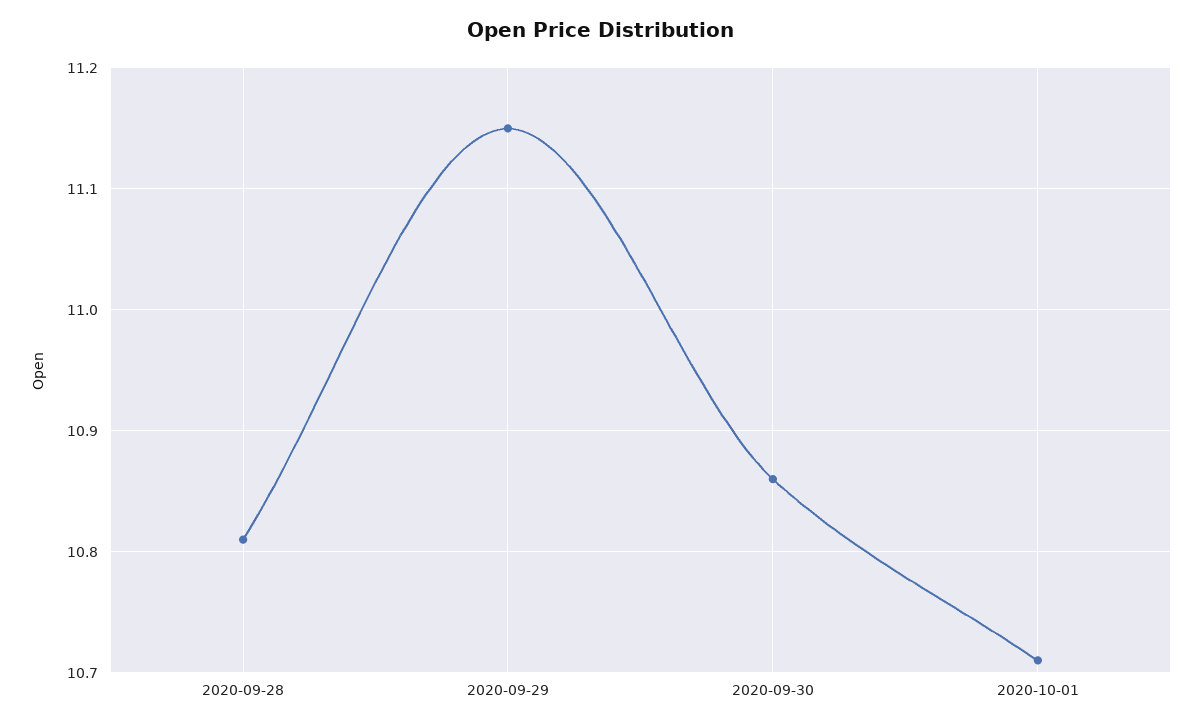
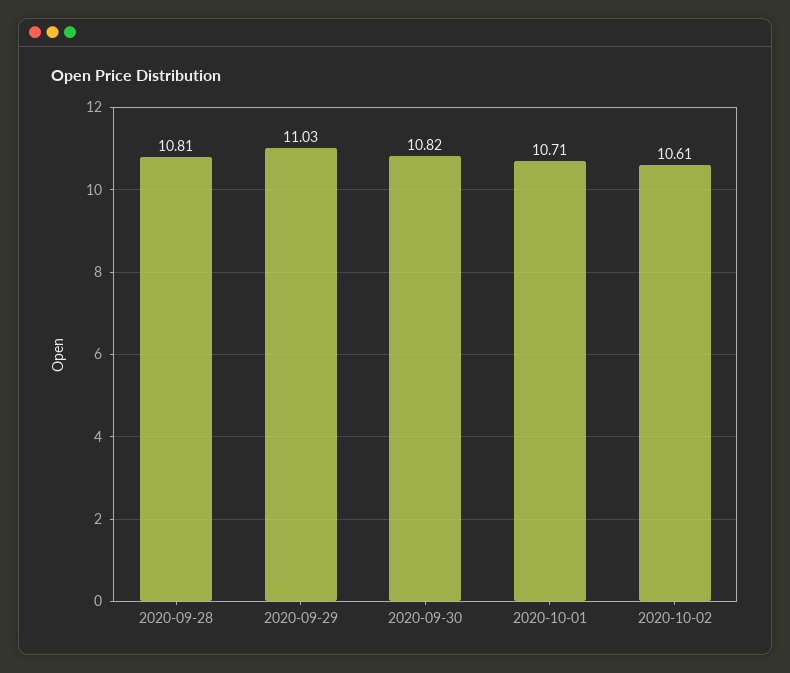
2020-09-29: 11.15 -> 11.03
2020-09-30: 10.86 -> 10.82
2020-10-02: none -> 10.61

